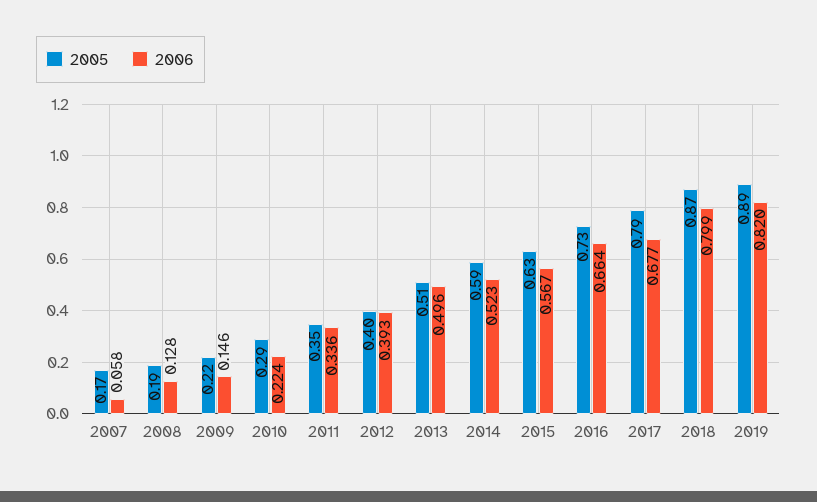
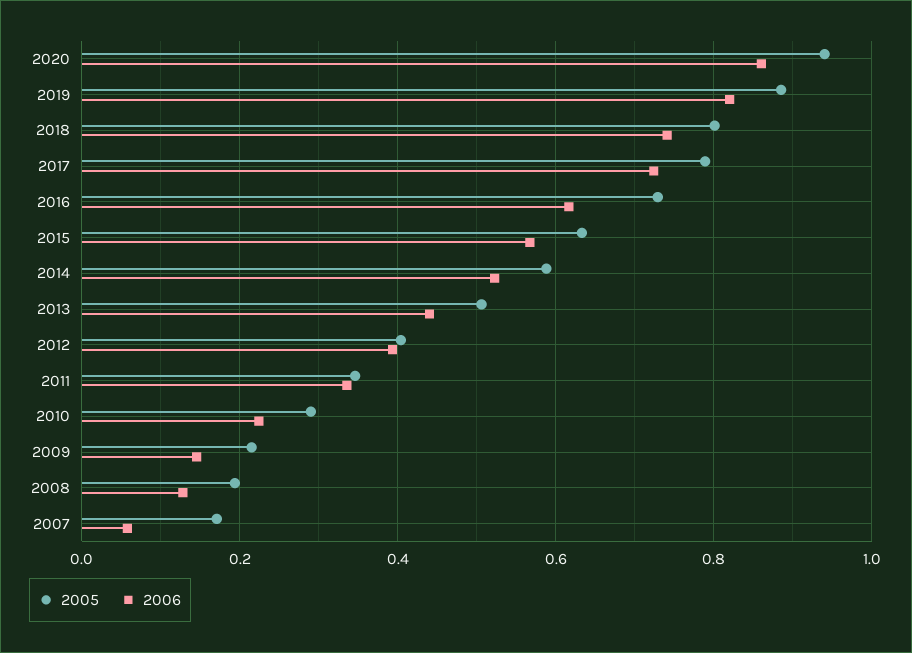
2006, 2013: 0.496 -> 0.44
2006, 2016: 0.664 -> 0.62
2006, 2017: 0.677 -> 0.72
2005, 2018: 0.87 -> 0.8
2006, 2018: 0.799 -> 0.74
2005, 2020: none -> 0.94
2006, 2020: none -> 0.86

